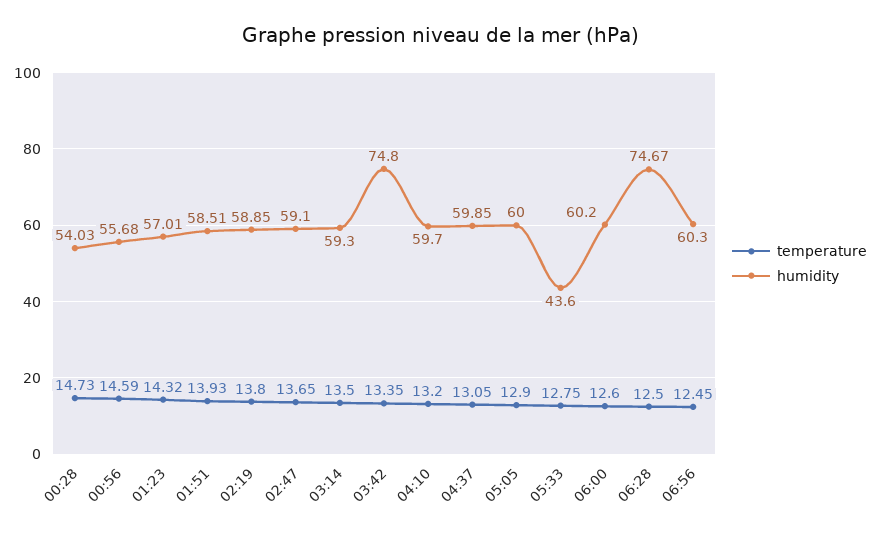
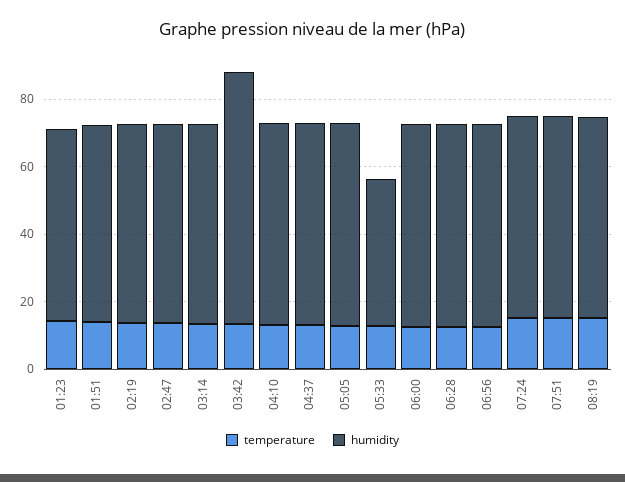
temperature, 00:28: 14.73 -> none
humidity, 00:28: 54.03 -> none
temperature, 00:56: 14.59 -> none
humidity, 00:56: 55.68 -> none
humidity, 06:28: 74.67 -> 60
temperature, 07:24: none -> 15
humidity, 07:24: none -> 60
temperature, 07:51: none -> 15
humidity, 07:51: none -> 60
temperature, 08:19: none -> 15
humidity, 08:19: none -> 60

